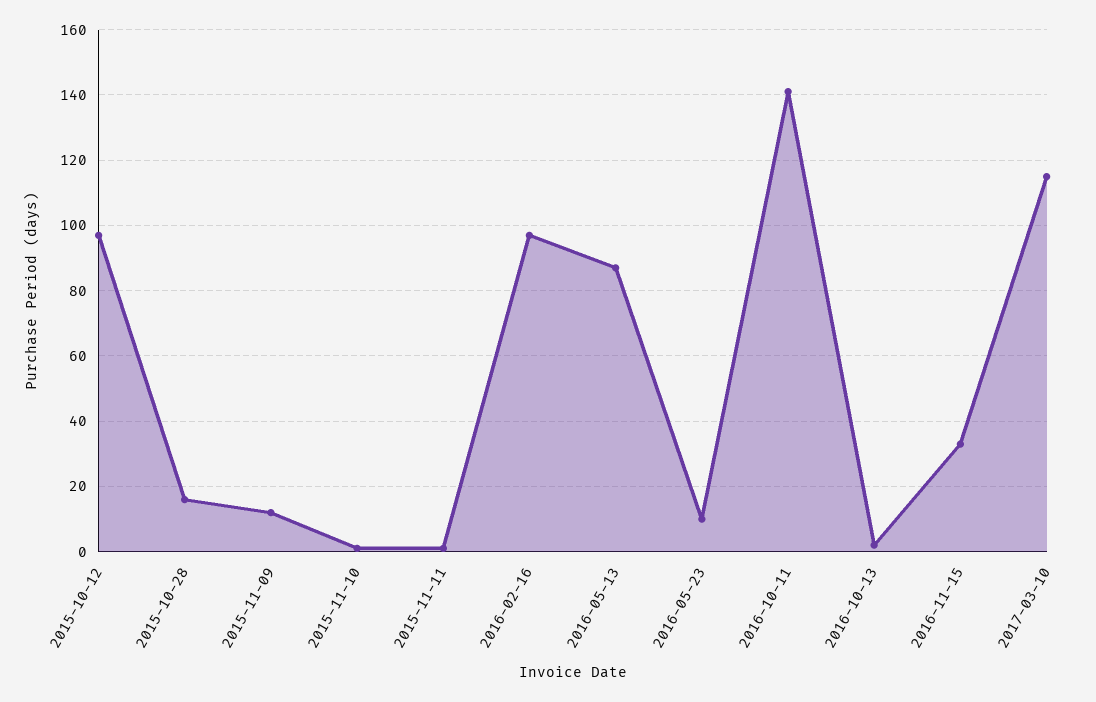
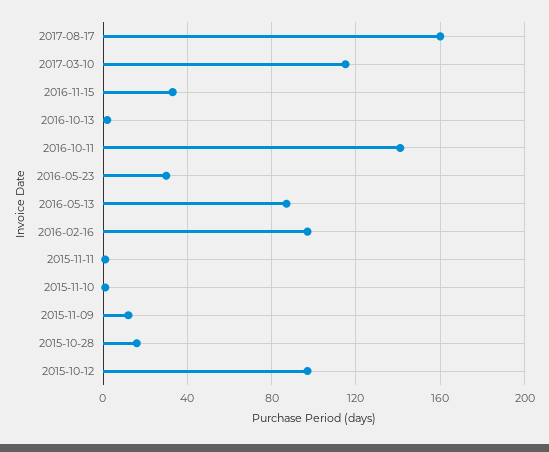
2016-05-23: 10 -> 30
2017-08-17: none -> 160

